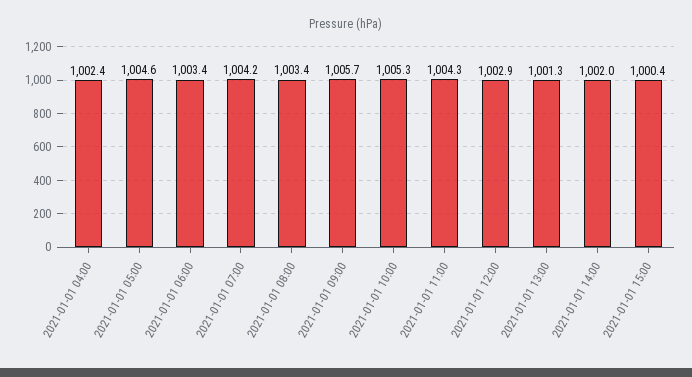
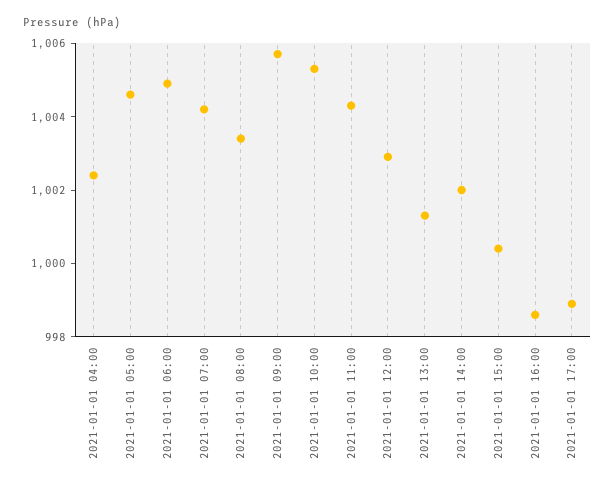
2021-01-01 06:00: 1003.4 -> 1005
2021-01-01 16:00: none -> 998.5
2021-01-01 17:00: none -> 999

